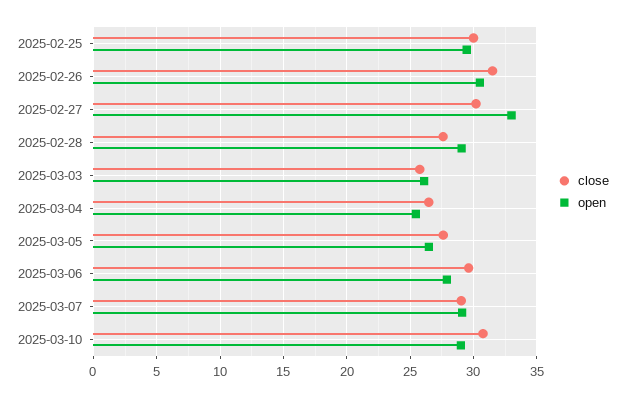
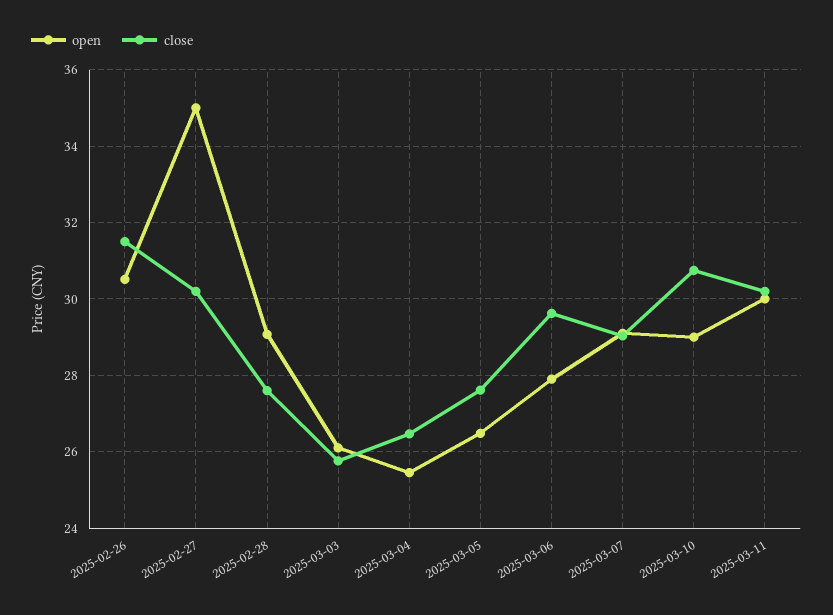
close, 2025-02-25: 30 -> none
open, 2025-02-25: 29.5 -> none
open, 2025-02-27: 33 -> 35
open, 2025-03-11: none -> 30
close, 2025-03-11: none -> 30.2

